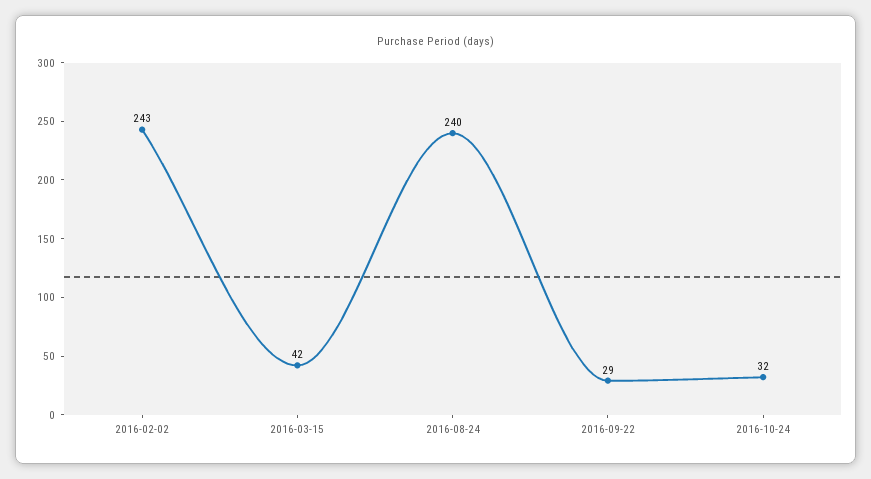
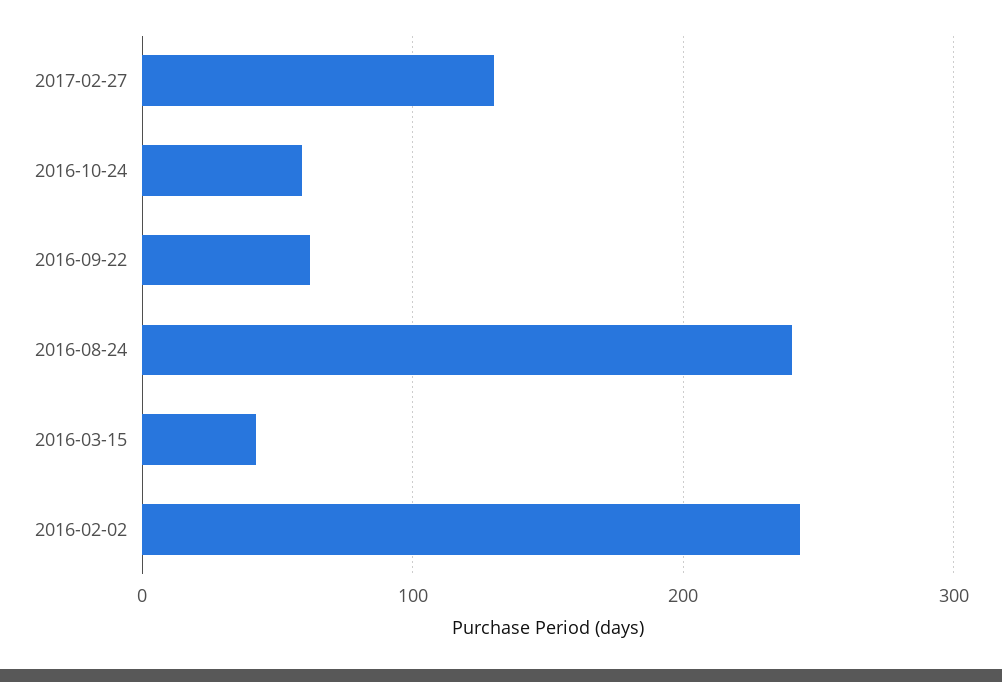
2016-09-22: 29 -> 60
2016-10-24: 32 -> 60
2017-02-27: none -> 130

